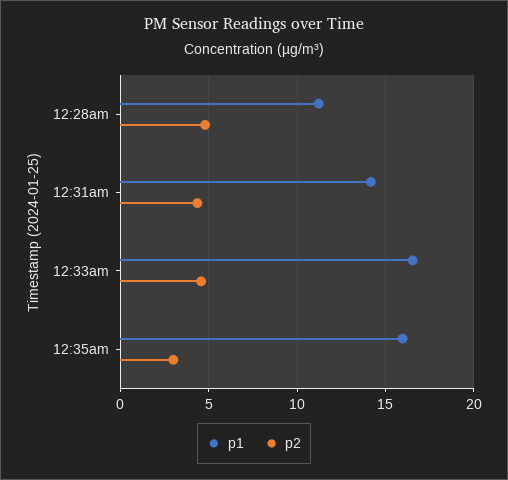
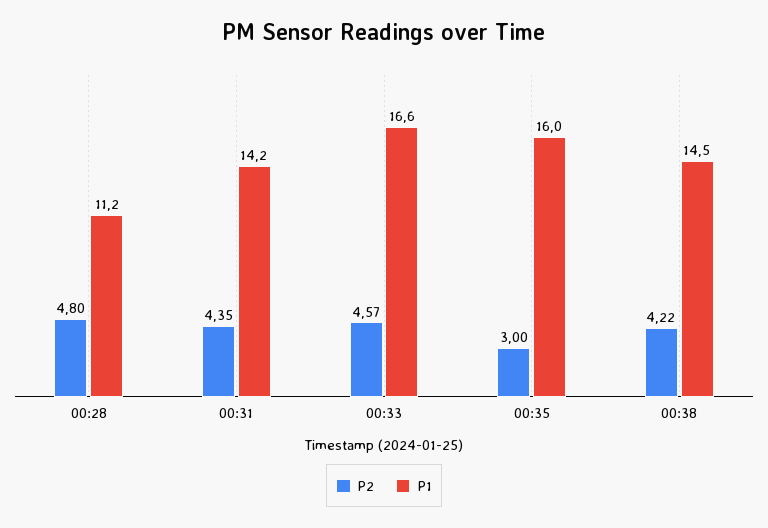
p2, 00:38: none -> 4.22
p1, 00:38: none -> 14.5

